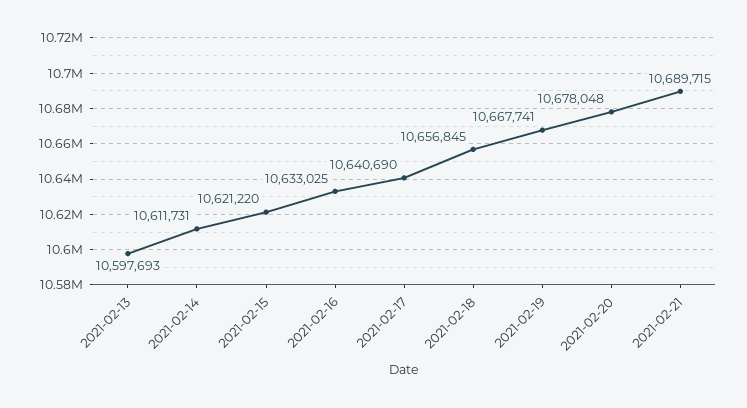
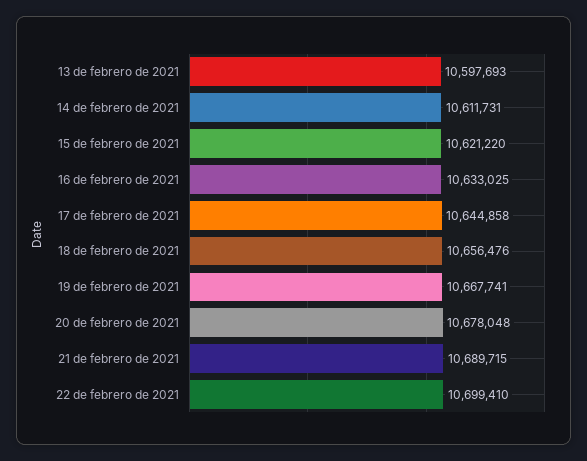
2021-02-17: 10640690 -> 10644858
2021-02-18: 10656845 -> 10656476
22 de febrero de 2021: none -> 10699410

